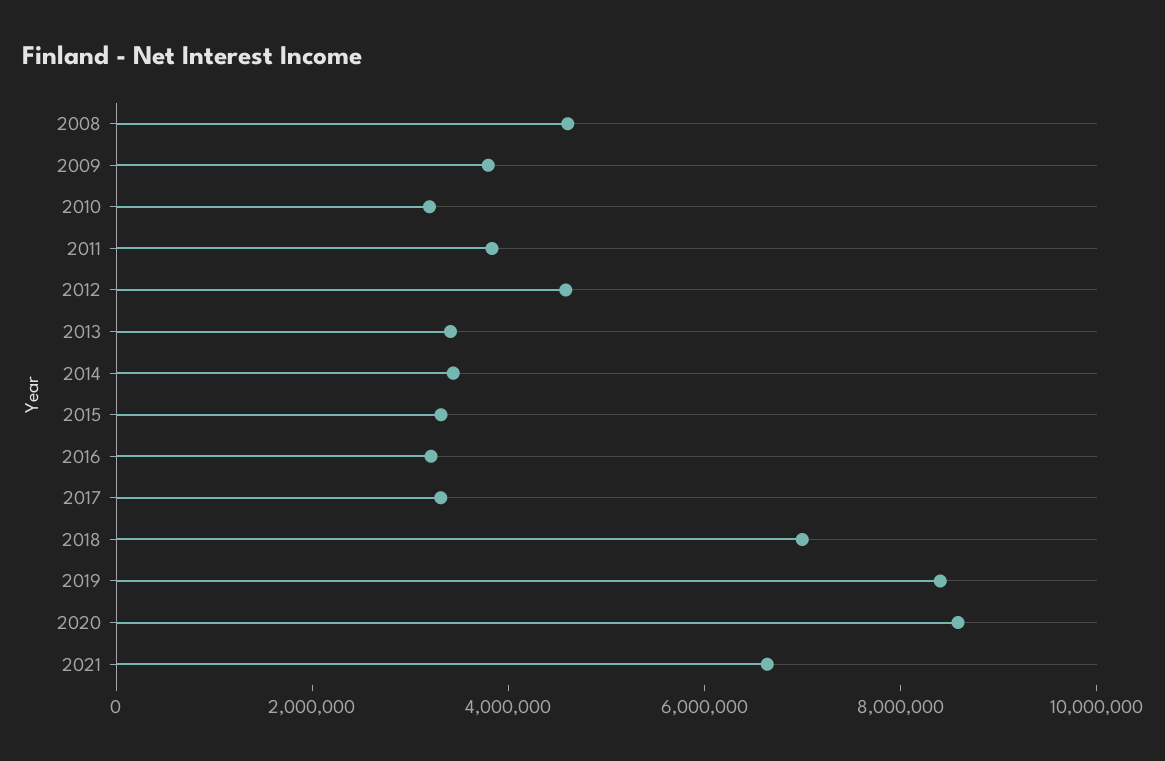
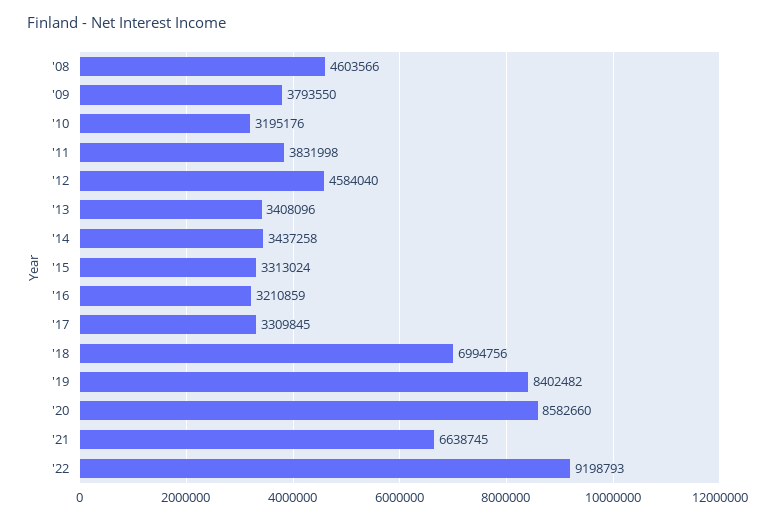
'22: none -> 9198793

